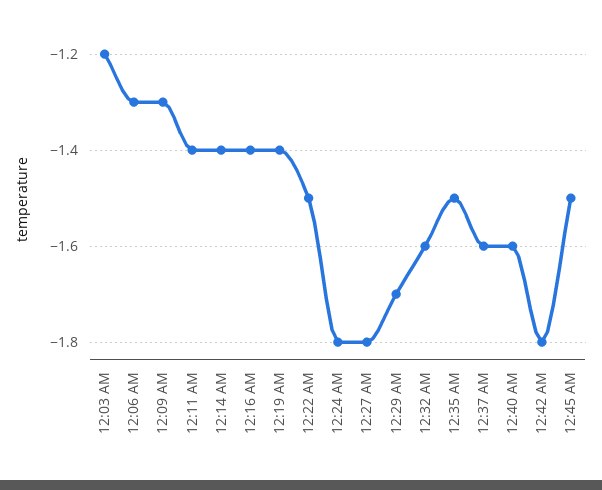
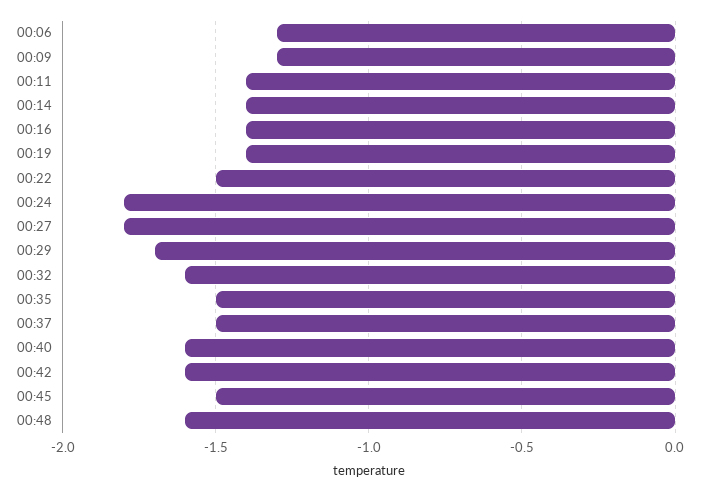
12:03 AM: -1.2 -> none
12:37 AM: -1.6 -> -1.5
12:42 AM: -1.8 -> -1.6
00:48: none -> -1.6

